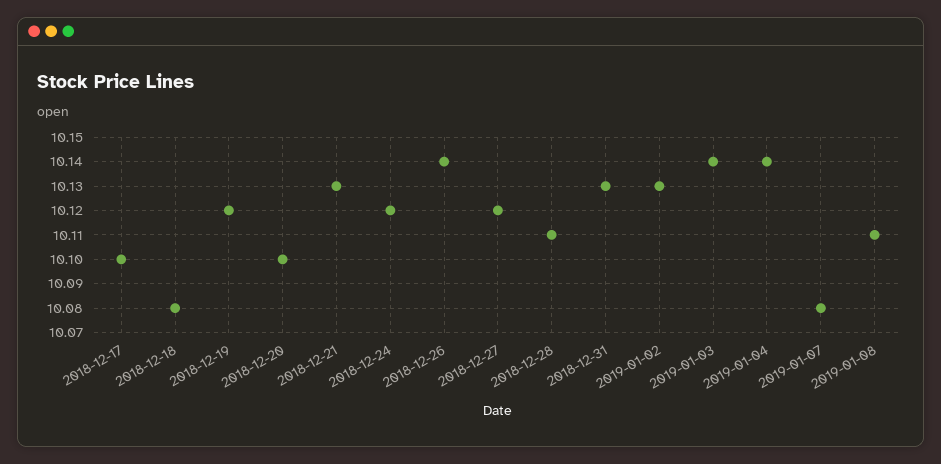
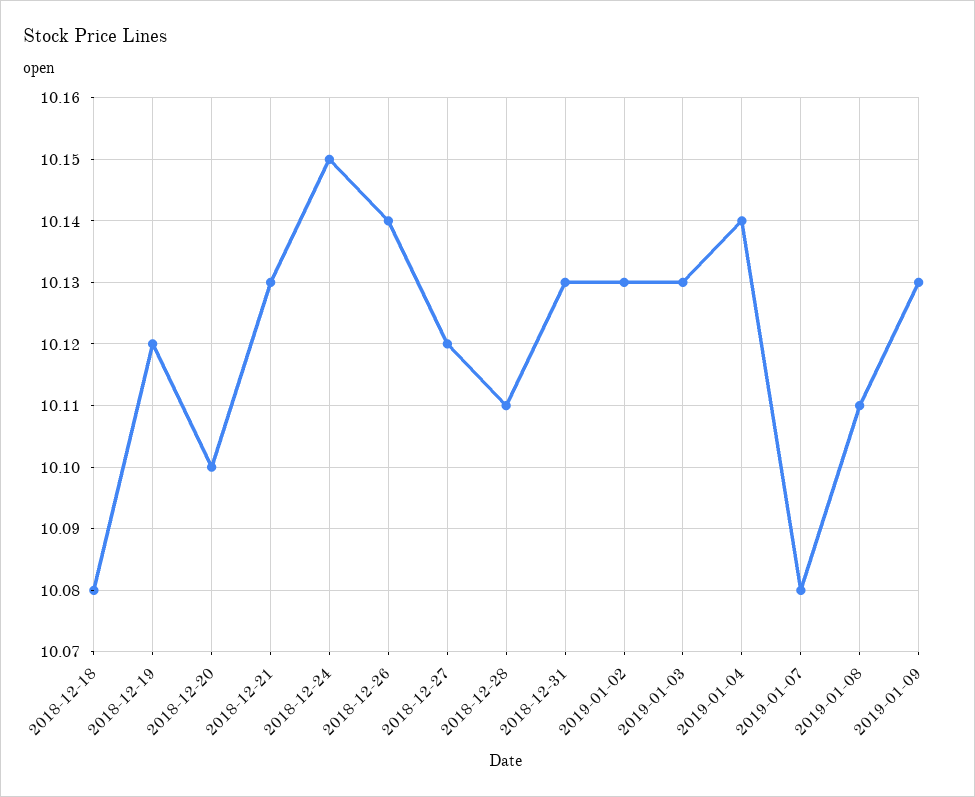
2018-12-17: 10.1 -> none
2018-12-24: 10.12 -> 10.15
2019-01-03: 10.14 -> 10.13
2019-01-09: none -> 10.13

